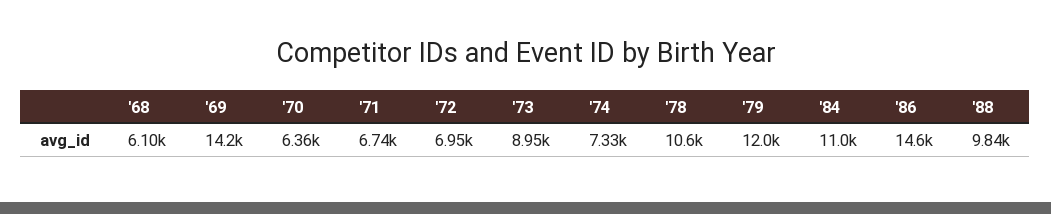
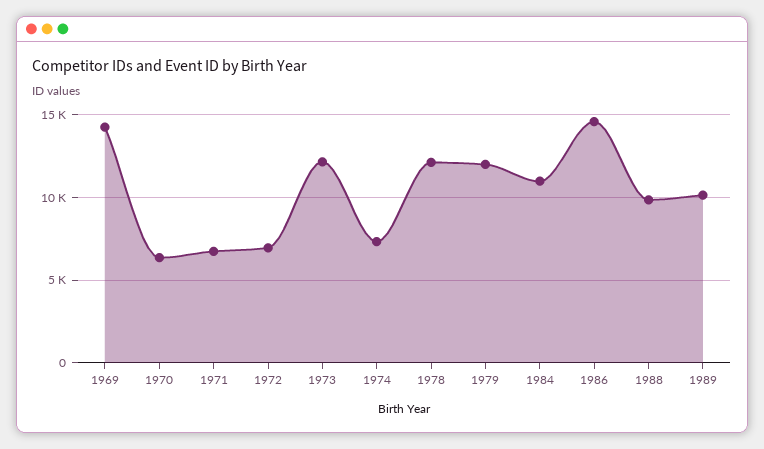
'68: 6100 -> none
'73: 8950 -> 12000
'78: 10600 -> 12000
1989: none -> 10000

